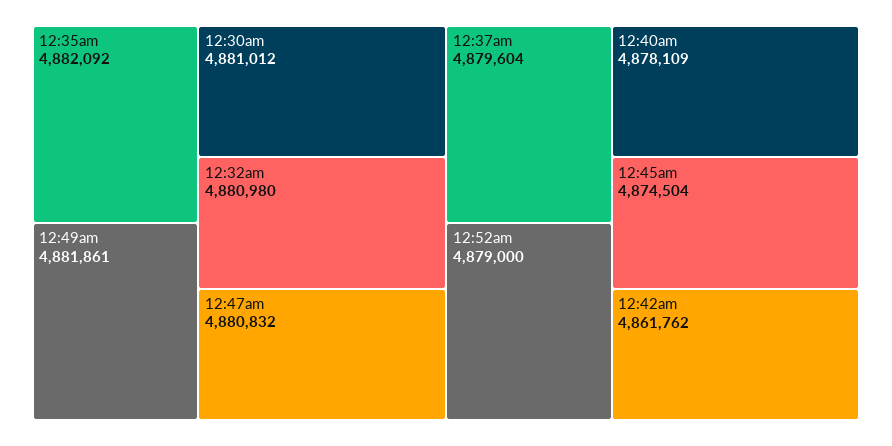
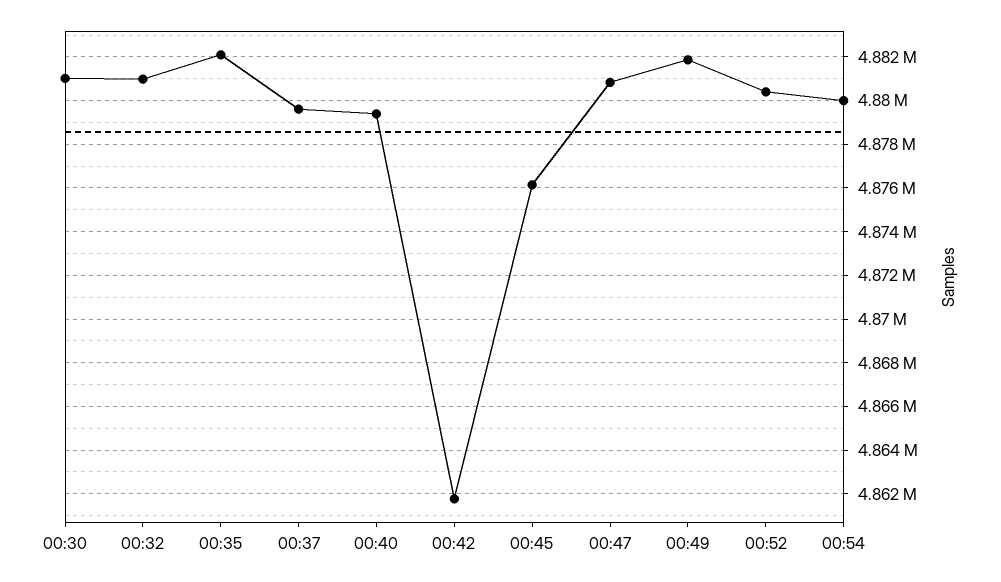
12:52am: 4879000 -> 4880500
12:40am: 4878109 -> 4879500
12:45am: 4874504 -> 4876000
00:54: none -> 4880000

